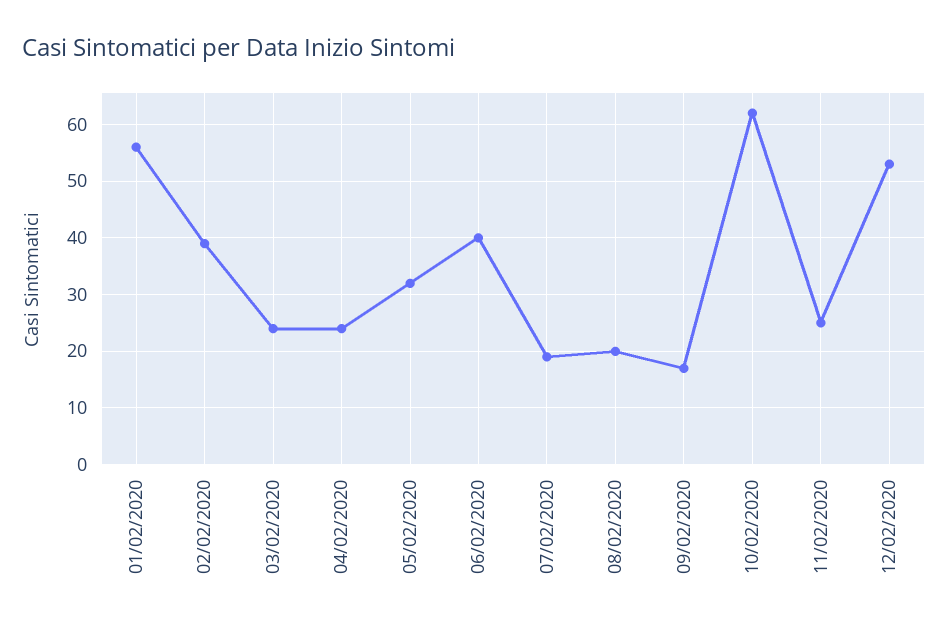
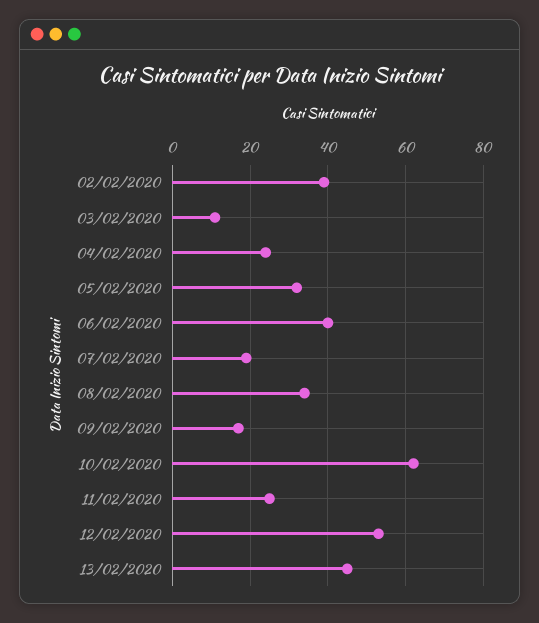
01/02/2020: 55 -> none
03/02/2020: 25 -> 10
08/02/2020: 20 -> 35
13/02/2020: none -> 45

